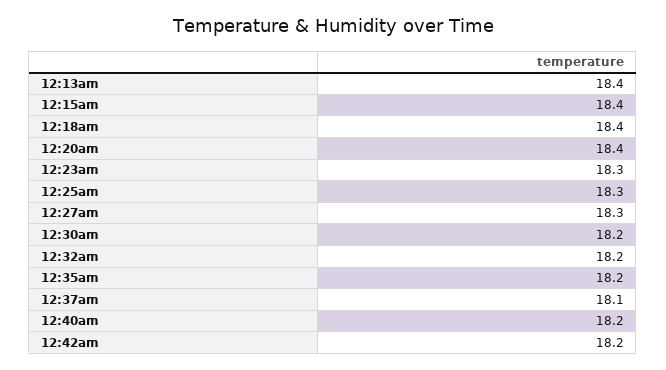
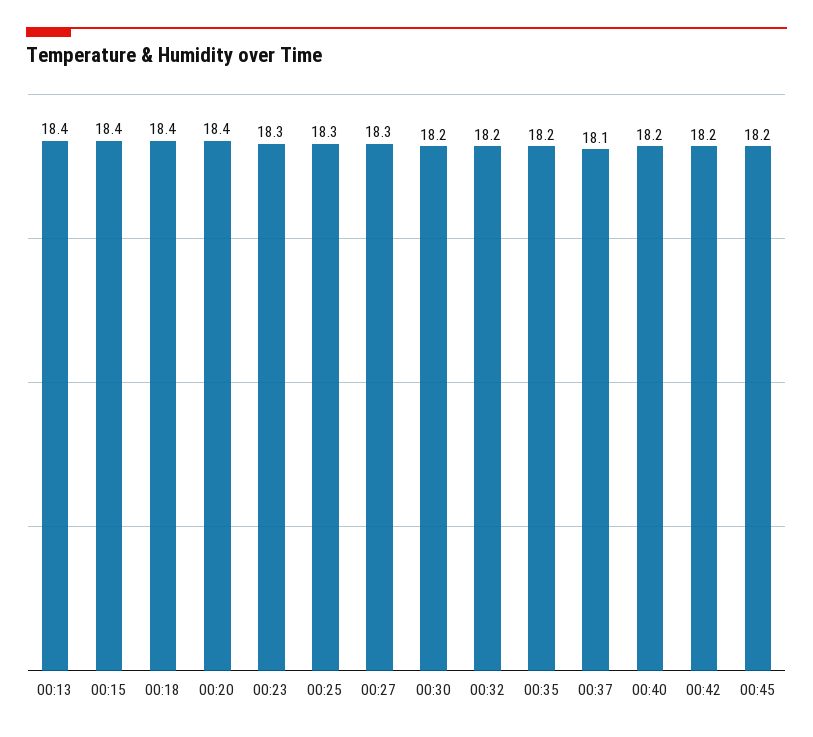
00:45: none -> 18.2

